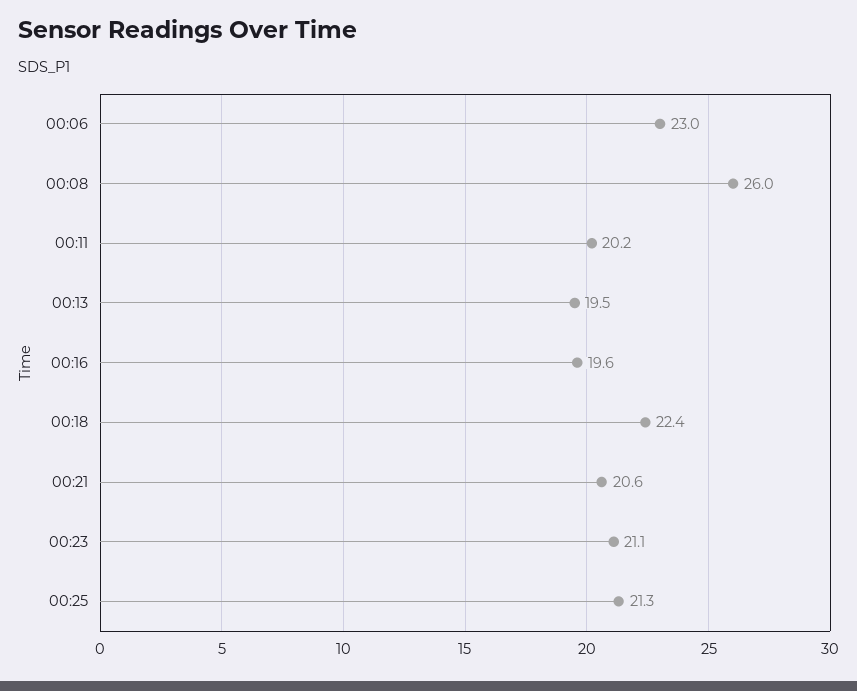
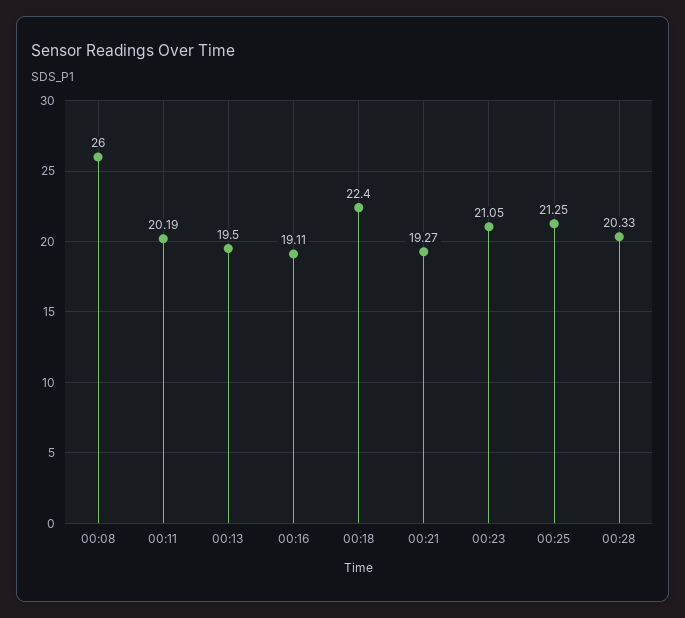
00:06: 23 -> none
00:16: 19.6 -> 19.11
00:21: 20.6 -> 19.27
00:28: none -> 20.33

